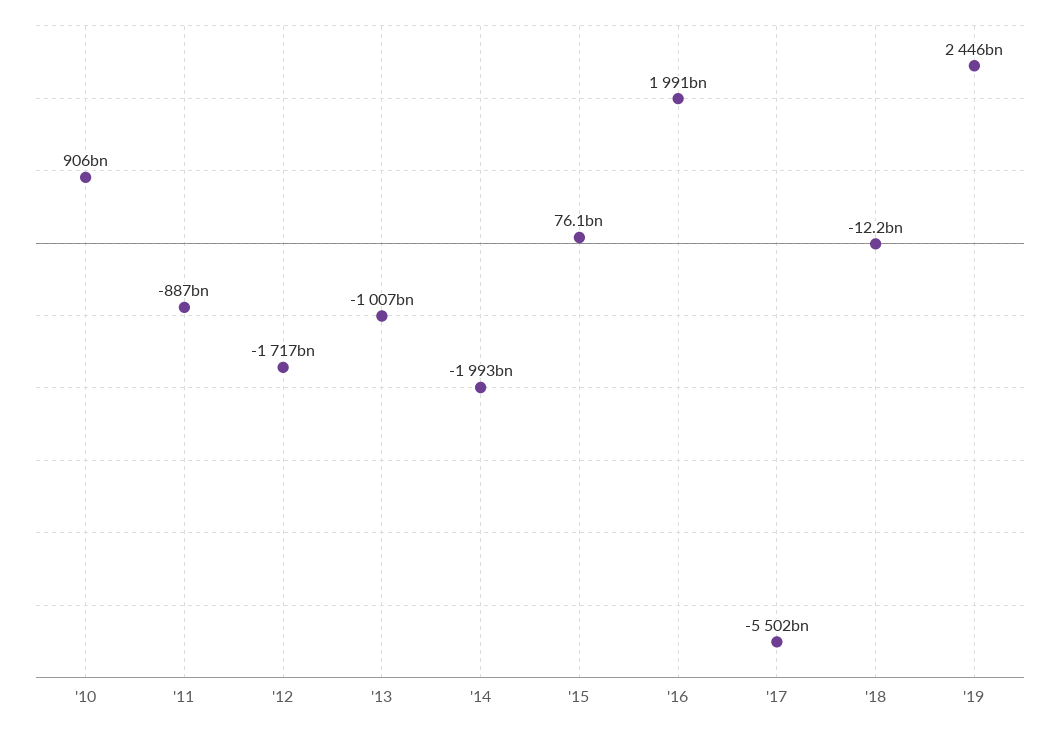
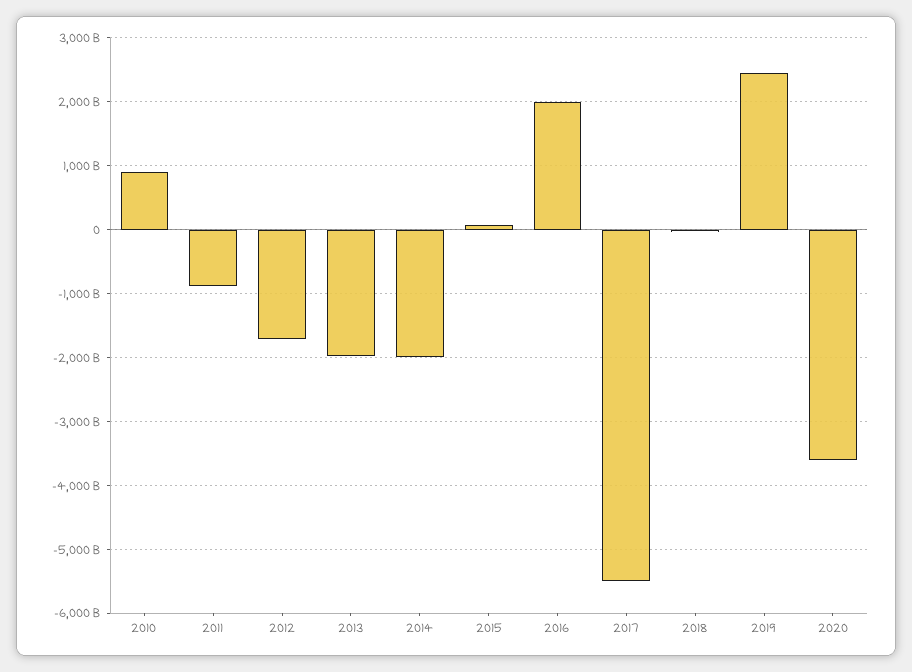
'13: -1007000000000 -> -2000000000000
2020: none -> -3600000000000

